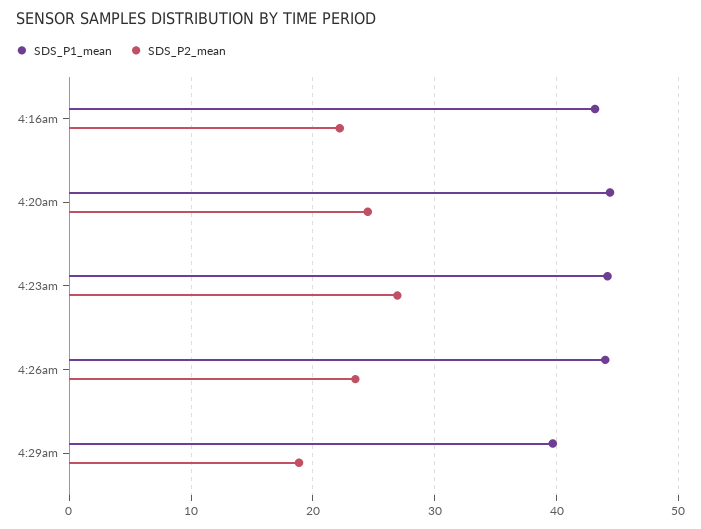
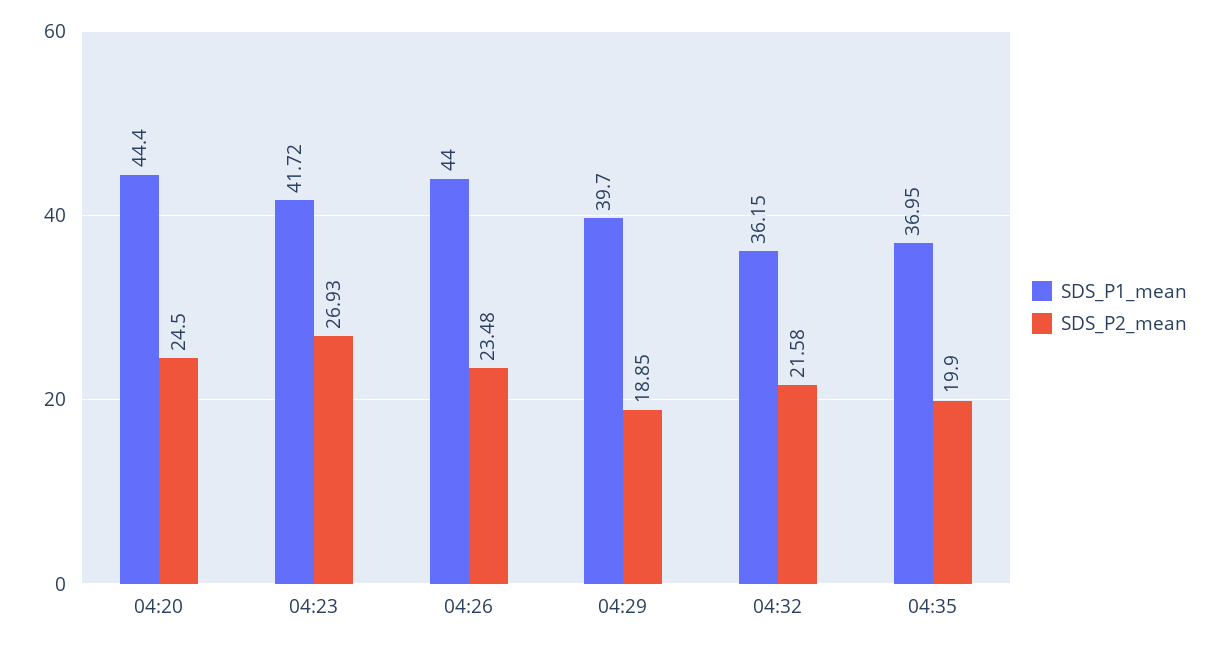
SDS_P1_mean, 4:16am: 43 -> none
SDS_P2_mean, 4:16am: 22 -> none
SDS_P1_mean, 4:23am: 44 -> 41.72
SDS_P1_mean, 04:32: none -> 36.15
SDS_P2_mean, 04:32: none -> 21.58
SDS_P1_mean, 04:35: none -> 36.95
SDS_P2_mean, 04:35: none -> 19.9

